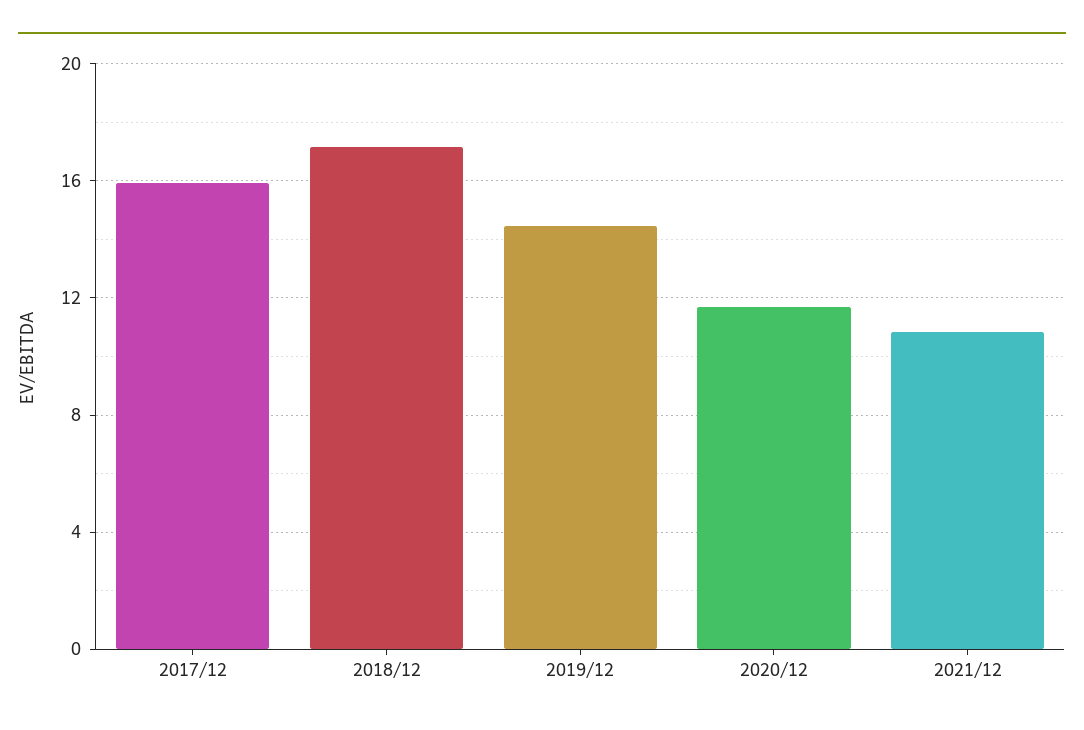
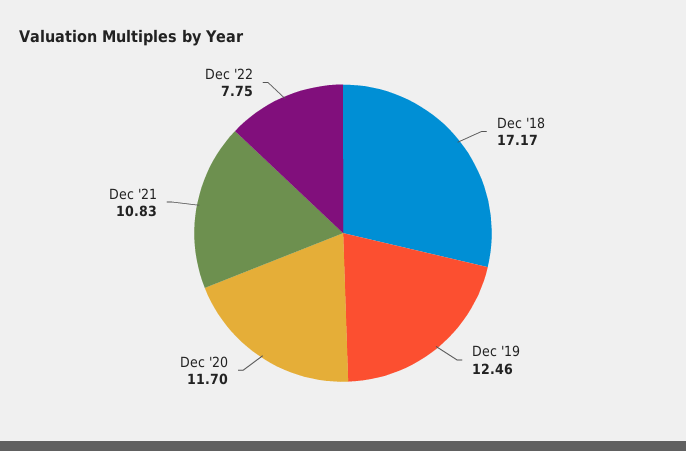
2017/12: 16 -> none
2019/12: 14.5 -> 12.46
Dec '22: none -> 7.75

